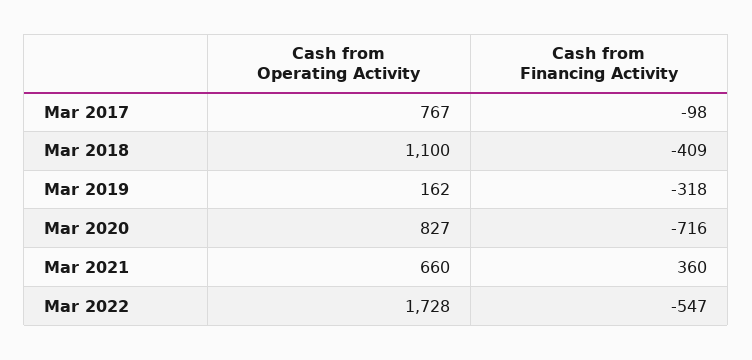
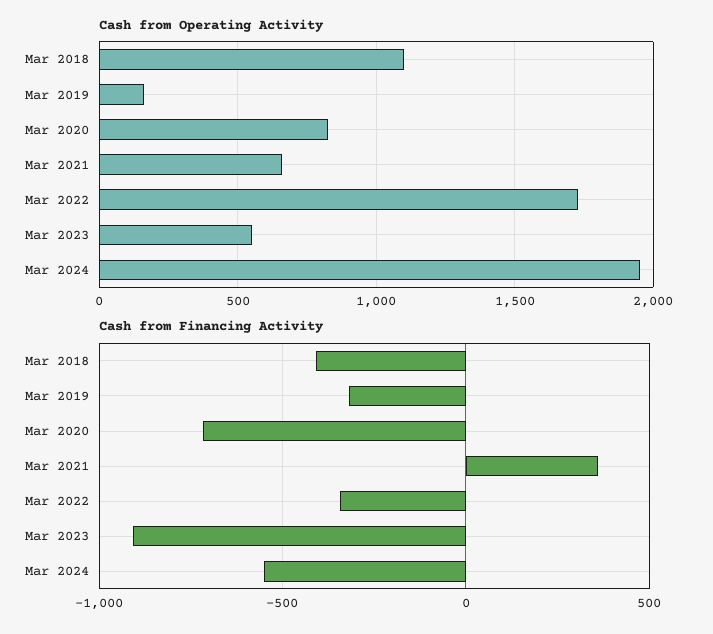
Cash from Operating Activity, Mar 2017: 767 -> none
Cash from Financing Activity, Mar 2017: -98 -> none
Cash from Financing Activity, Mar 2022: -547 -> -350
Cash from Operating Activity, Mar 2023: none -> 550
Cash from Operating Activity, Mar 2024: none -> 1950
Cash from Financing Activity, Mar 2023: none -> -900
Cash from Financing Activity, Mar 2024: none -> -550

